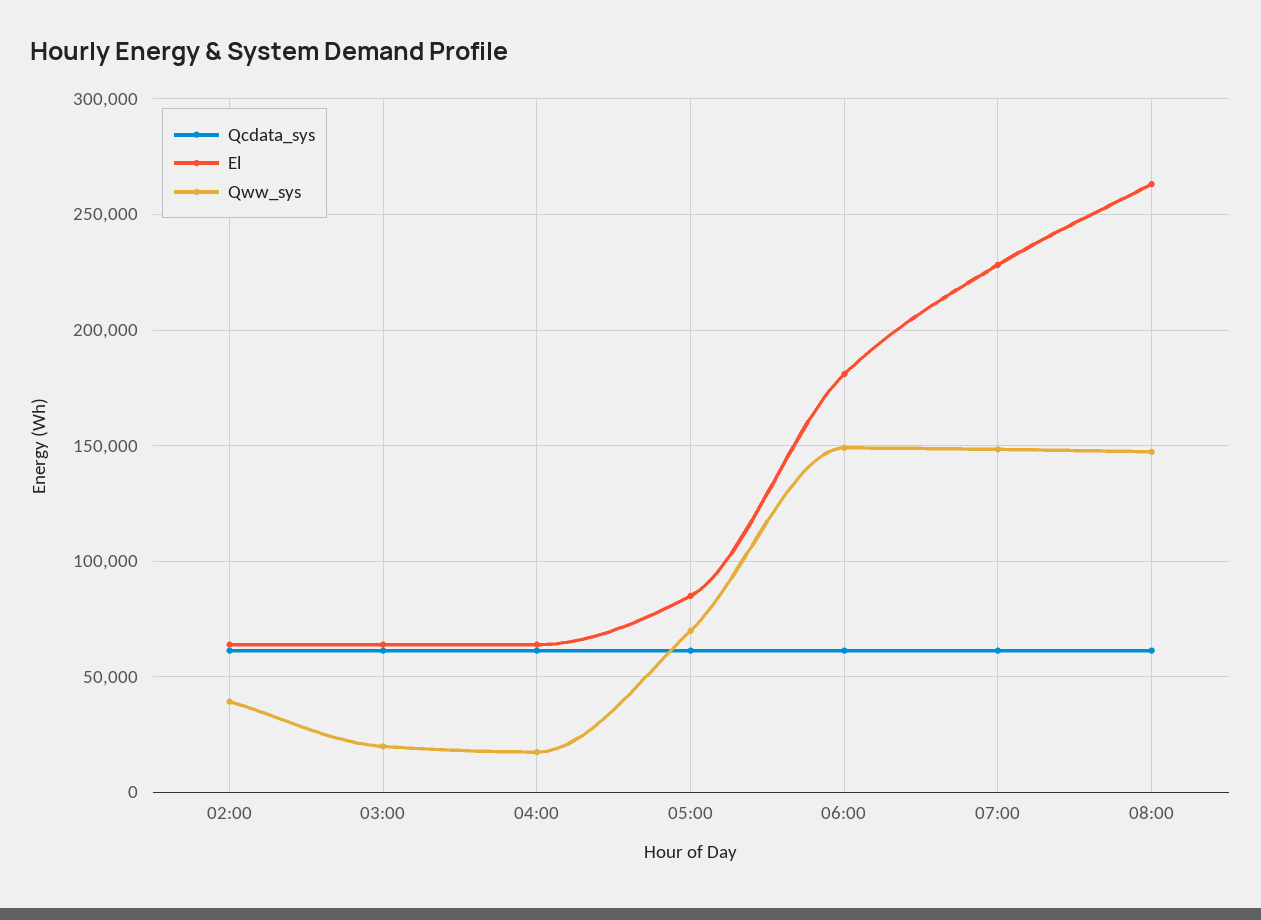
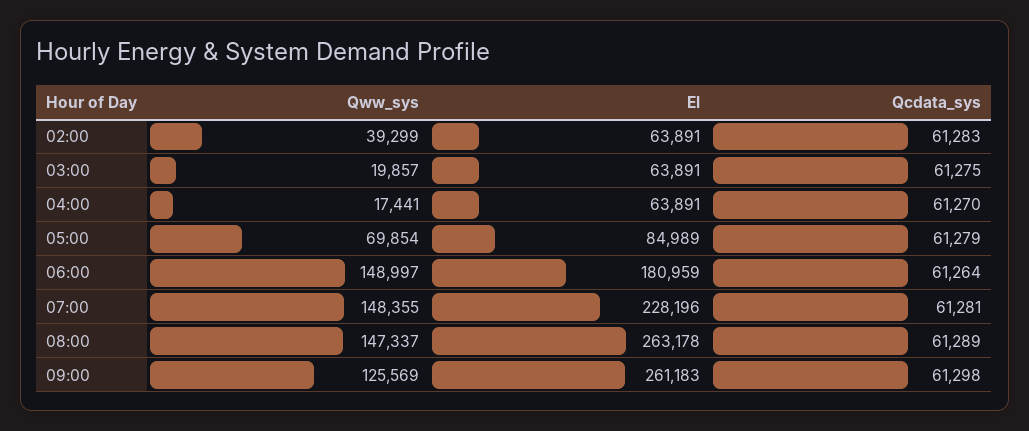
Qww_sys, 09:00: none -> 125569
El, 09:00: none -> 261183
Qcdata_sys, 09:00: none -> 61298

